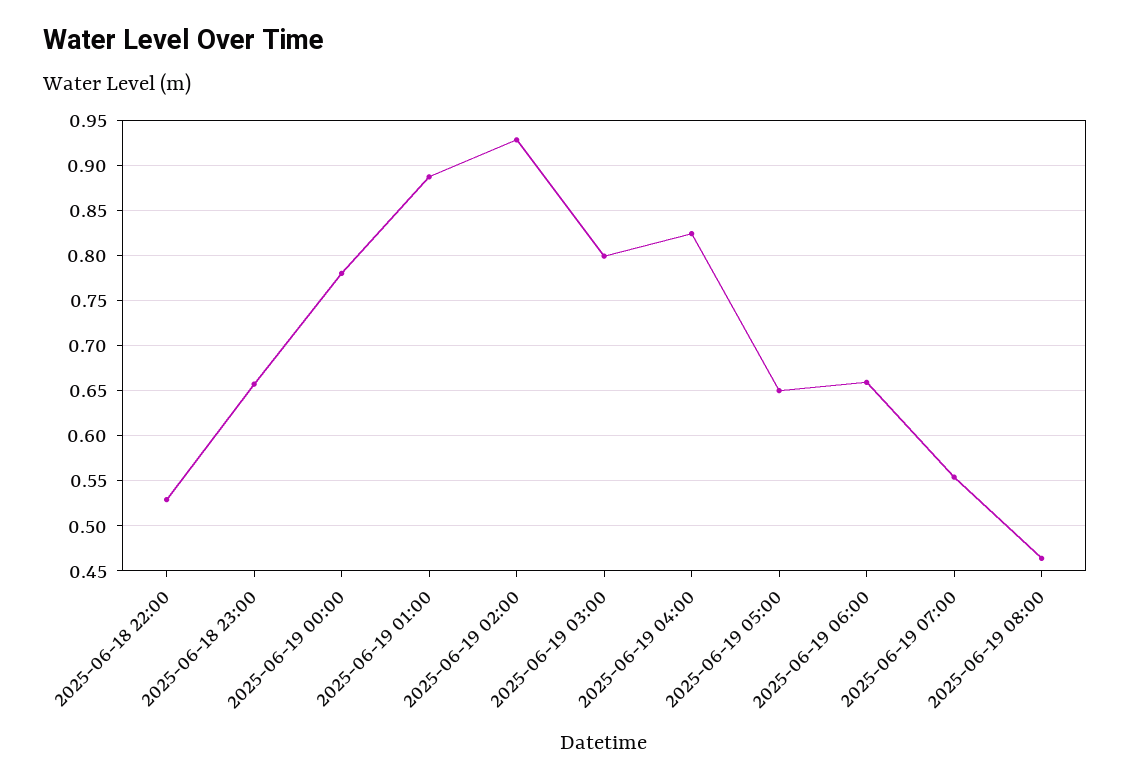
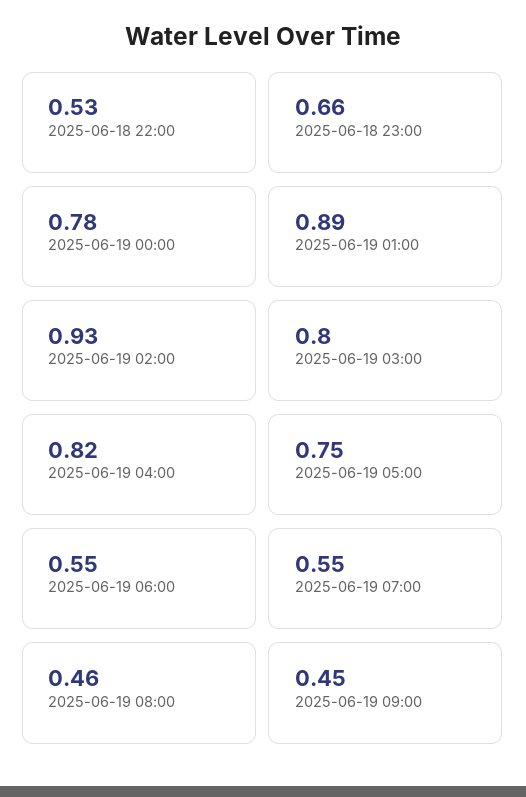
2025-06-19 05:00: 0.65 -> 0.75
2025-06-19 06:00: 0.66 -> 0.55
2025-06-19 09:00: none -> 0.45

